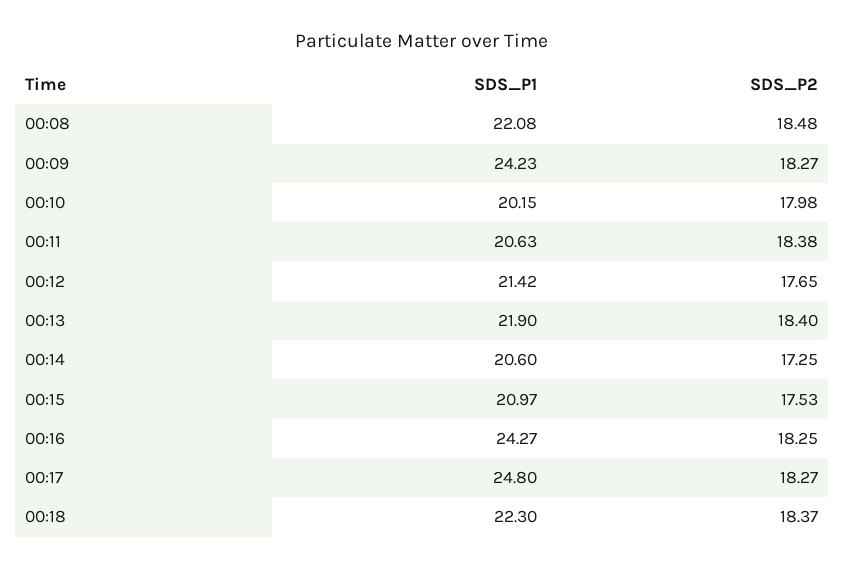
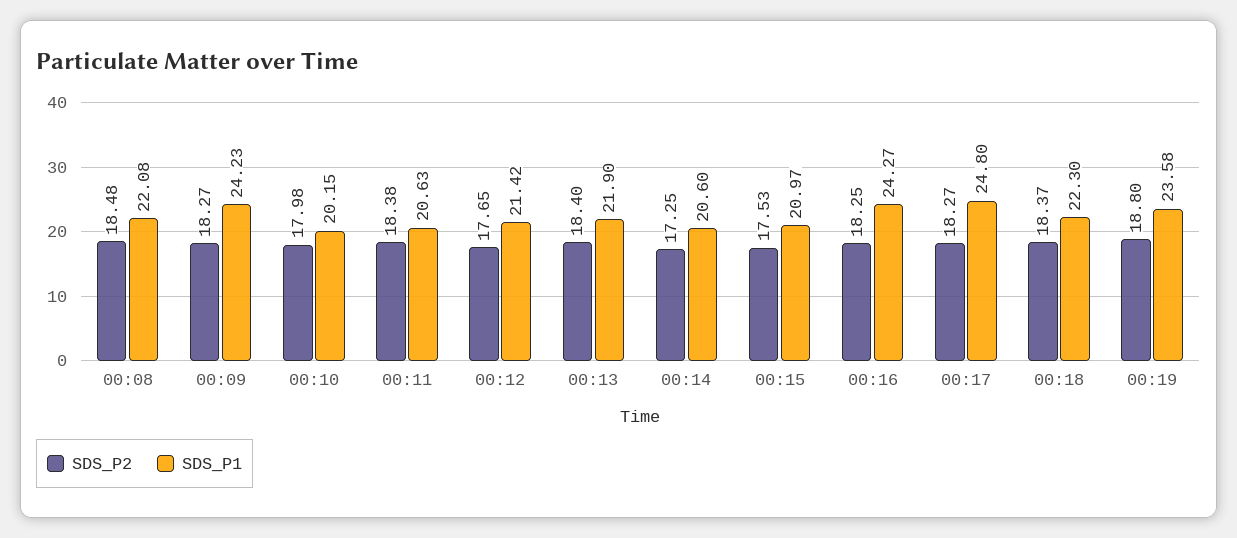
SDS_P2, 00:19: none -> 18.8
SDS_P1, 00:19: none -> 23.58

